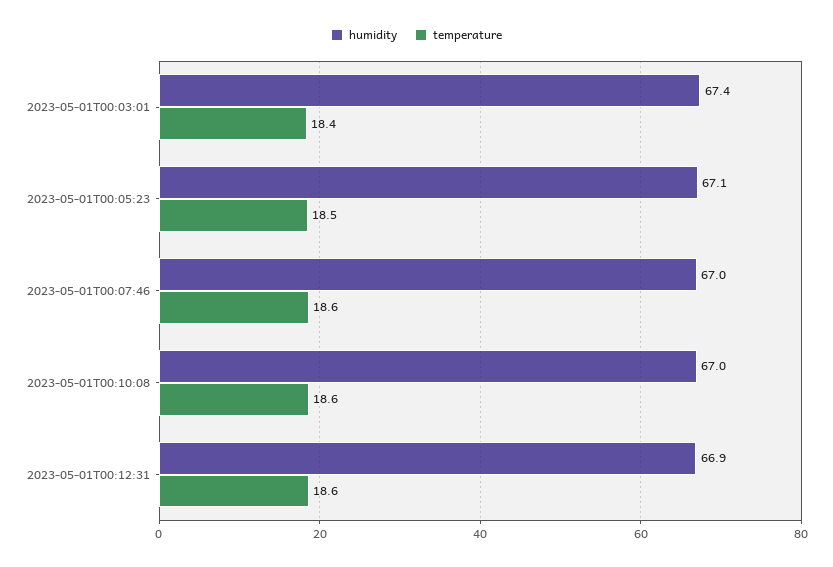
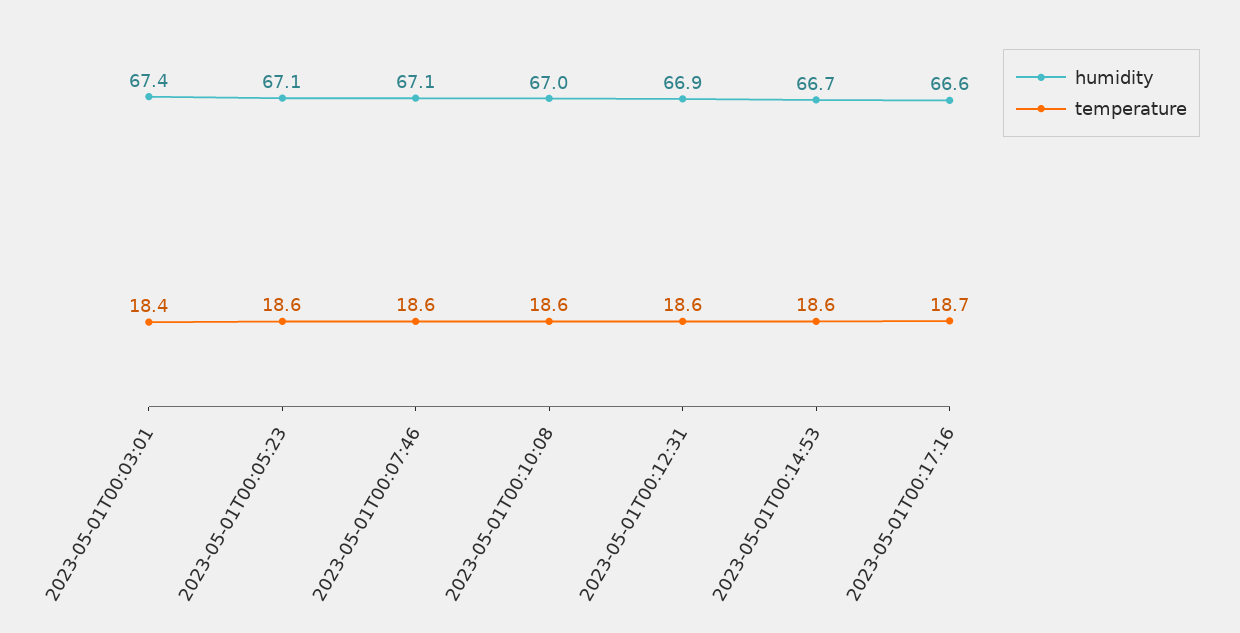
temperature, 2023-05-01T00:05:23: 18.5 -> 18.6
humidity, 2023-05-01T00:07:46: 67 -> 67.1
humidity, 2023-05-01T00:14:53: none -> 66.7
temperature, 2023-05-01T00:14:53: none -> 18.6
humidity, 2023-05-01T00:17:16: none -> 66.6
temperature, 2023-05-01T00:17:16: none -> 18.7

